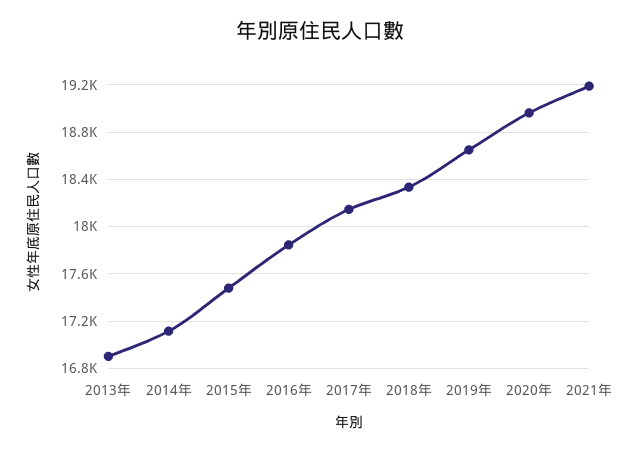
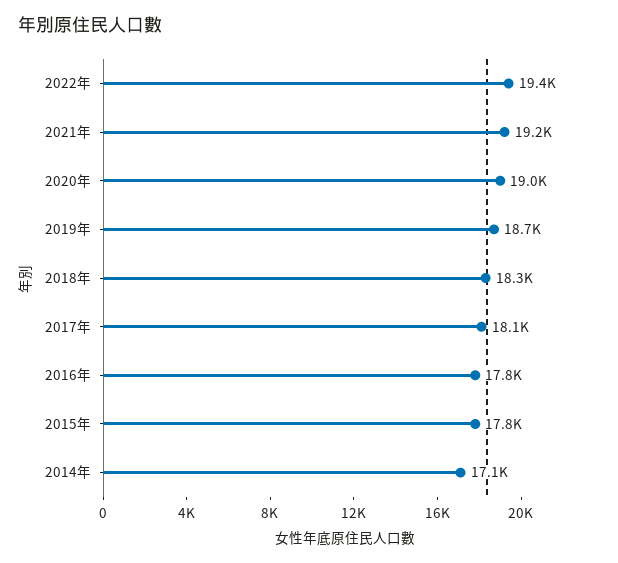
2013年: 16900 -> none
2015年: 17500 -> 17800
2022年: none -> 19400

